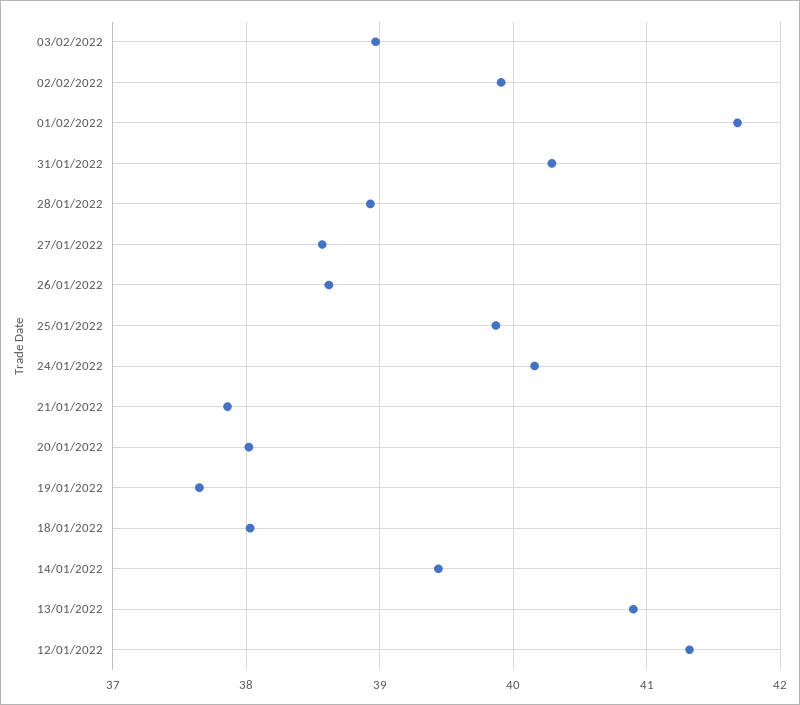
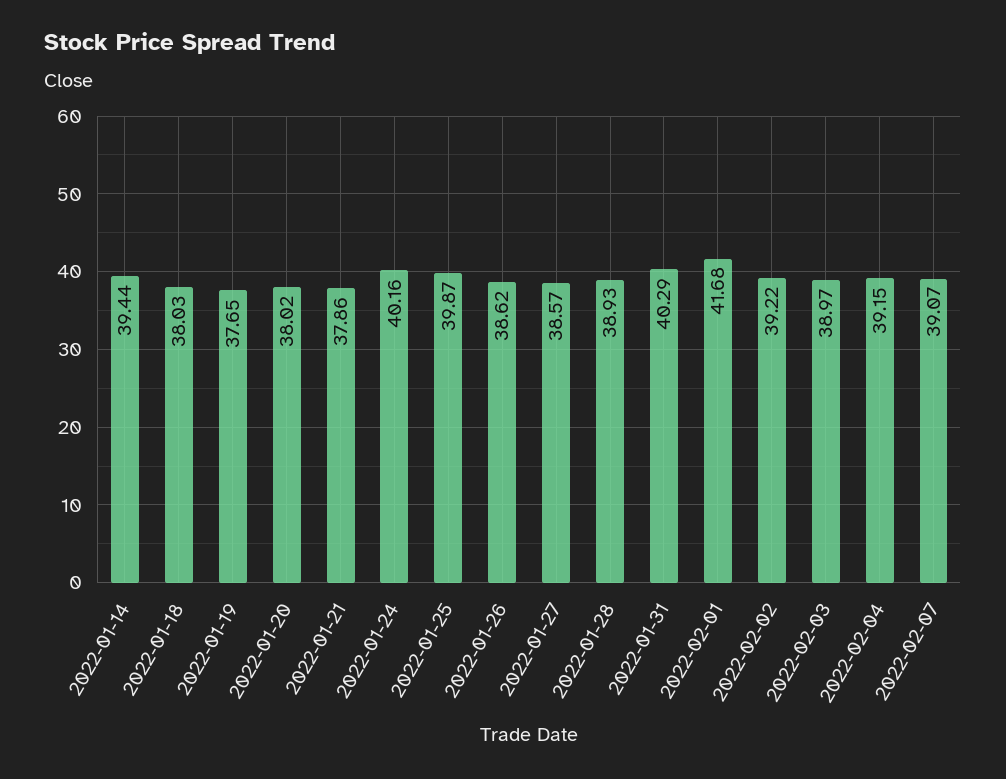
02/02/2022: 39.9 -> 39.22
13/01/2022: 40.9 -> none
12/01/2022: 41.3 -> none
2022-02-04: none -> 39.15
2022-02-07: none -> 39.07

